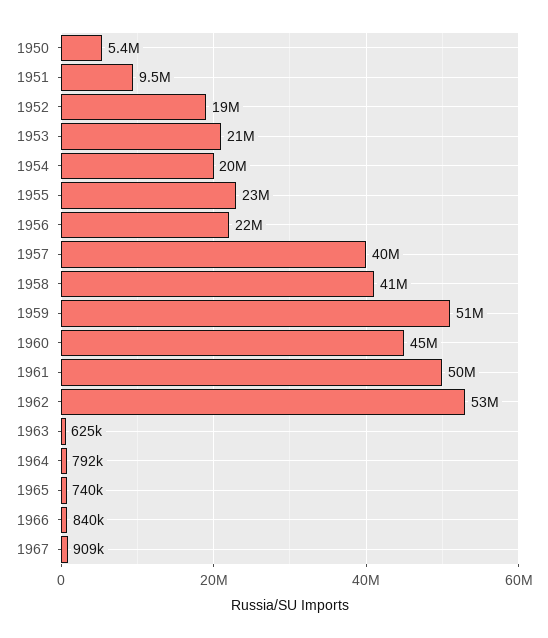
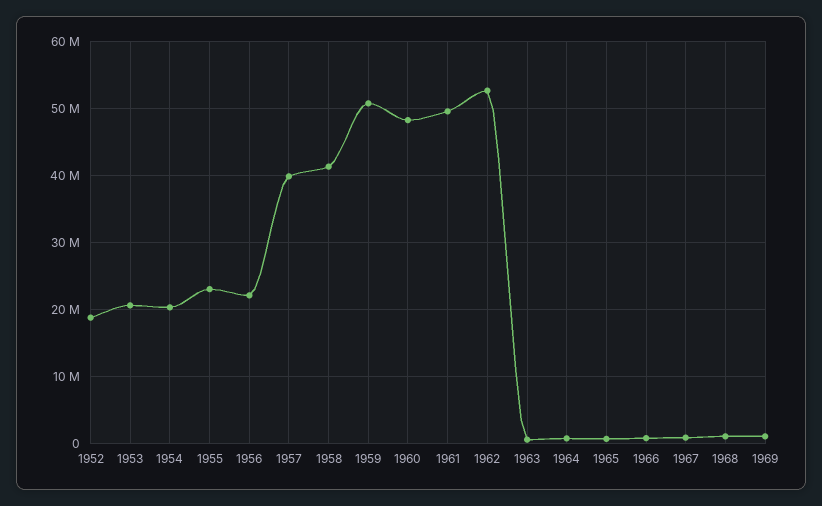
1950: 5400000 -> none
1951: 9500000 -> none
1960: 45000000 -> 48000000
1968: none -> 1000000
1969: none -> 1000000

